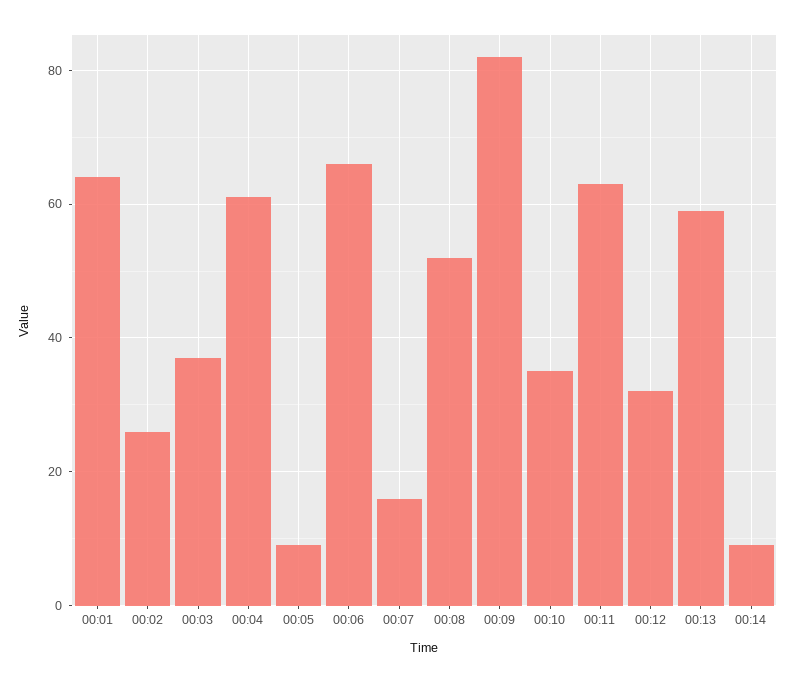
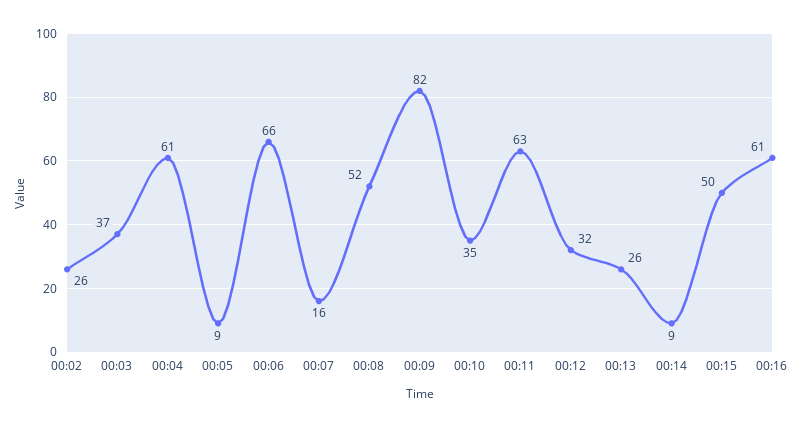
00:01: 65 -> none
00:13: 60 -> 26
00:15: none -> 50
00:16: none -> 61

